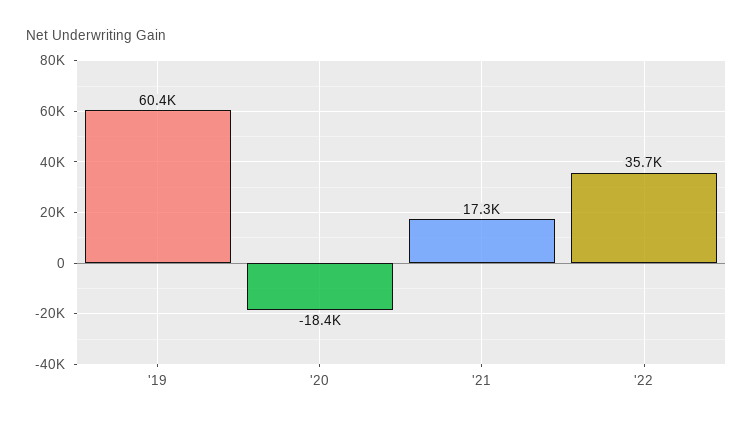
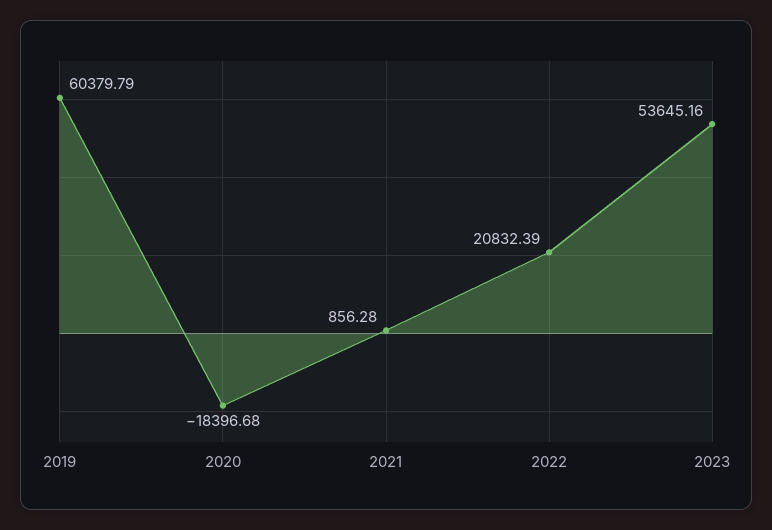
'21: 17300 -> 856.28
'22: 35700 -> 20832.39
2023: none -> 53645.16

